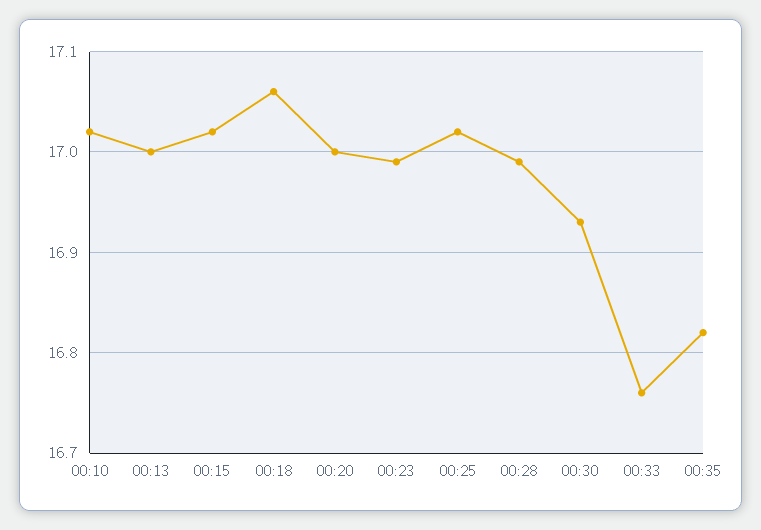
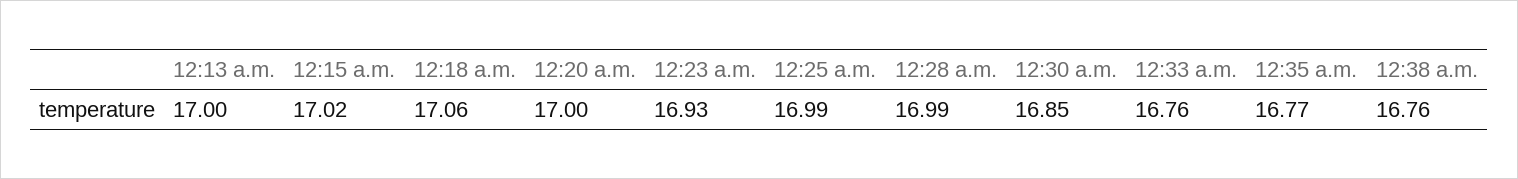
00:10: 17.02 -> none
00:23: 16.99 -> 16.93
00:25: 17.02 -> 16.99
00:30: 16.93 -> 16.85
00:35: 16.82 -> 16.77
12:38 a.m.: none -> 16.76

